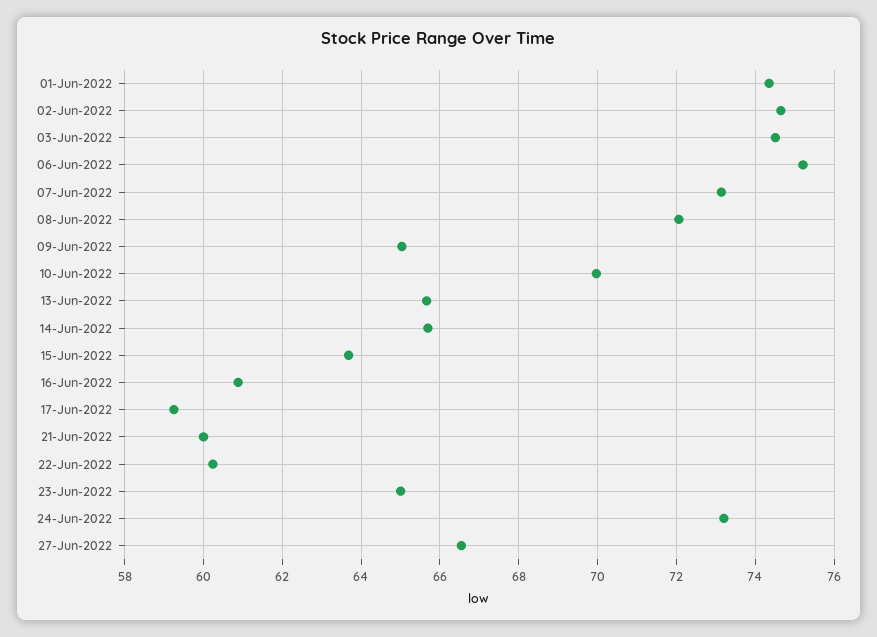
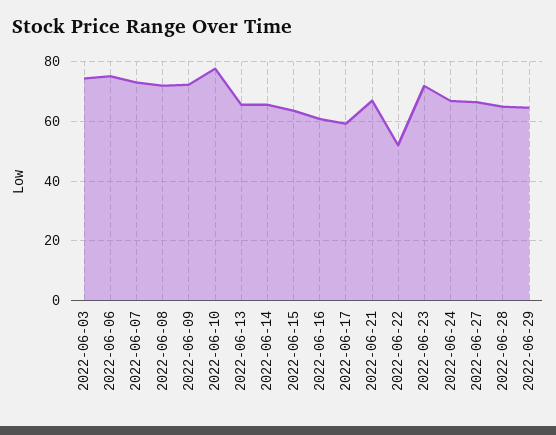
01-Jun-2022: 74.4 -> none
02-Jun-2022: 74.6 -> none
09-Jun-2022: 65 -> 72.5
10-Jun-2022: 70 -> 77.5
21-Jun-2022: 60 -> 67.5
22-Jun-2022: 60.2 -> 52.5
23-Jun-2022: 65 -> 72.5
24-Jun-2022: 73.2 -> 67.5
2022-06-28: none -> 65
2022-06-29: none -> 65

